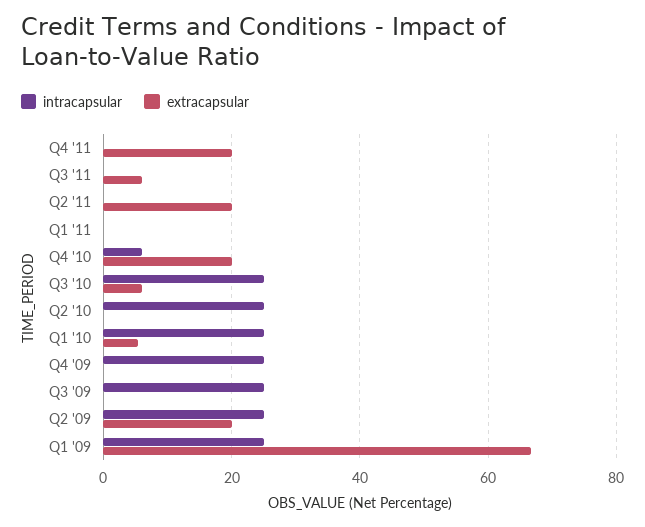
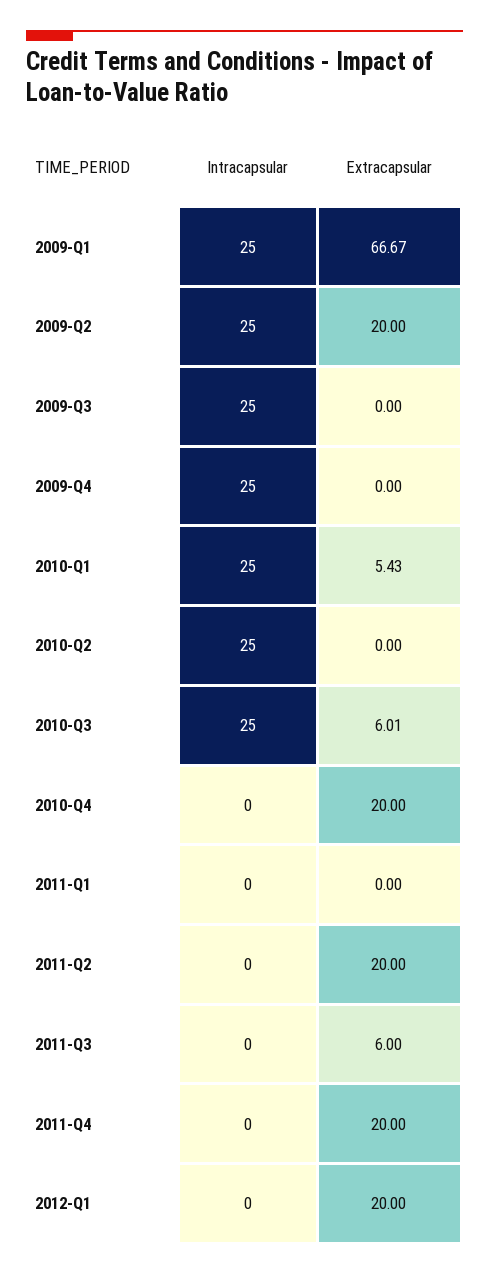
intracapsular, Q4 '10: 6 -> 0
intracapsular, 2012-Q1: none -> 0
extracapsular, 2012-Q1: none -> 20

